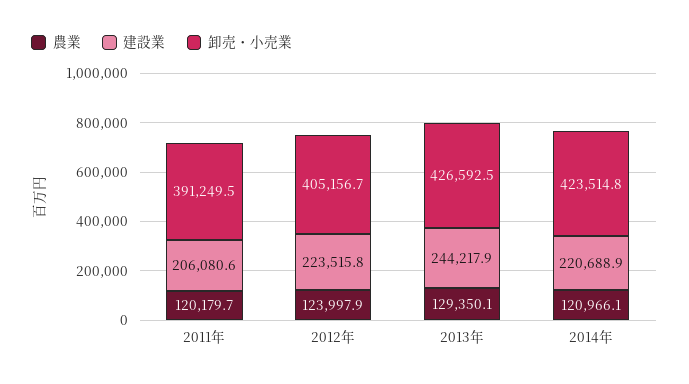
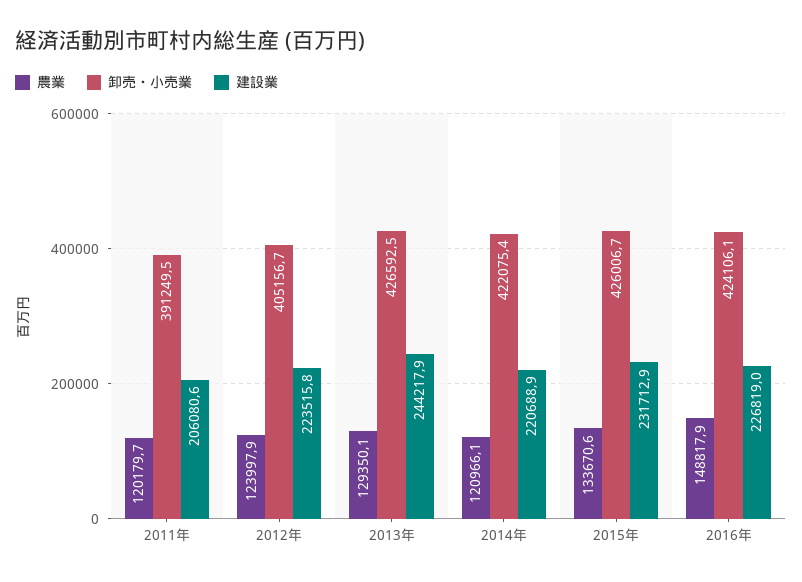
卸売・小売業, 2014年: 423514.8 -> 422075.4
農業, 2015年: none -> 133670.6
卸売・小売業, 2015年: none -> 426006.7
建設業, 2015年: none -> 231712.9
農業, 2016年: none -> 148817.9
卸売・小売業, 2016年: none -> 424106.1
建設業, 2016年: none -> 226819

